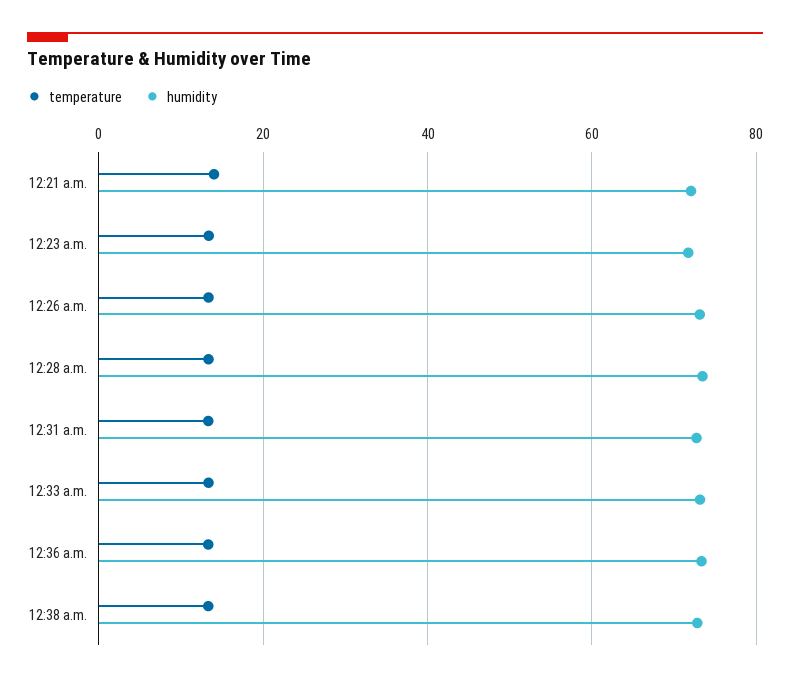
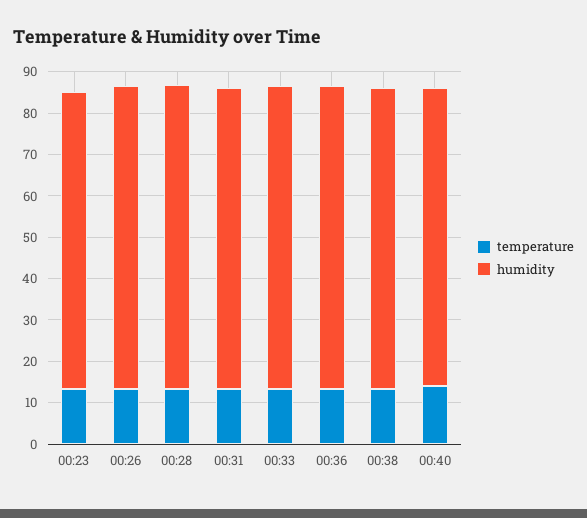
temperature, 12:21 a.m.: 14 -> none
humidity, 12:21 a.m.: 72 -> none
temperature, 00:40: none -> 14
humidity, 00:40: none -> 72

